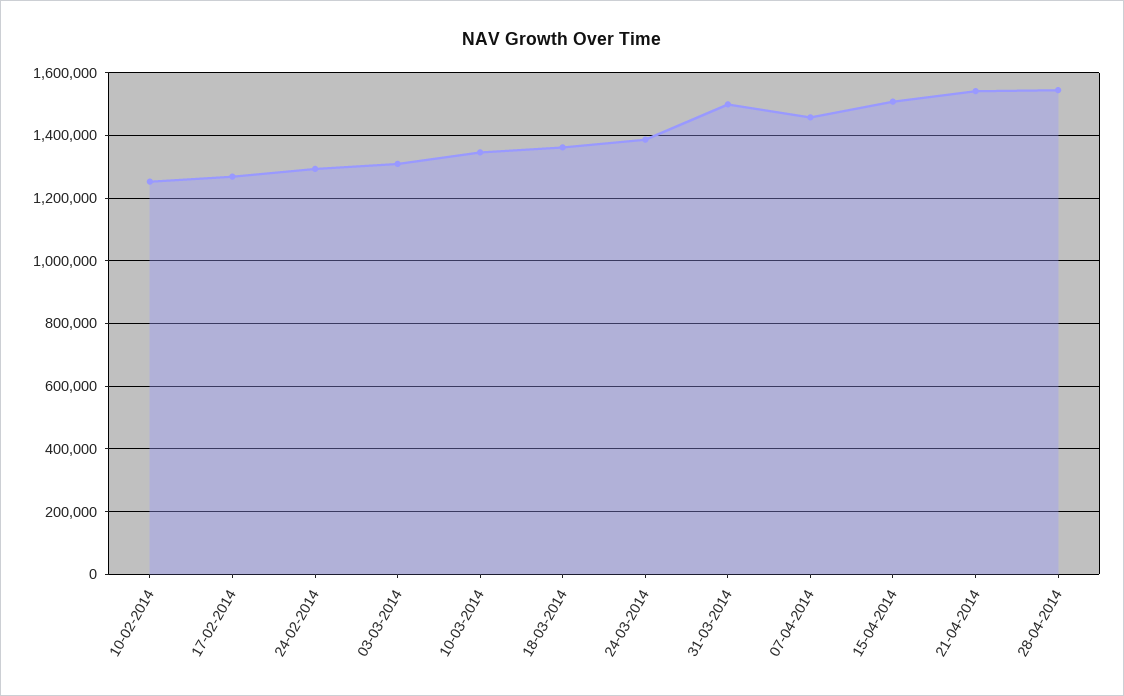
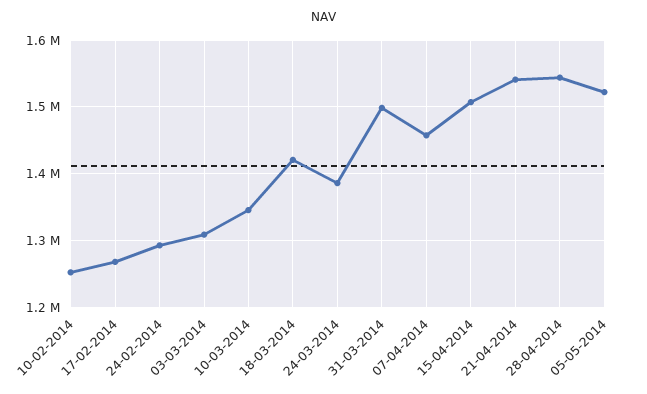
18-03-2014: 1360000 -> 1420000
05-05-2014: none -> 1520000

